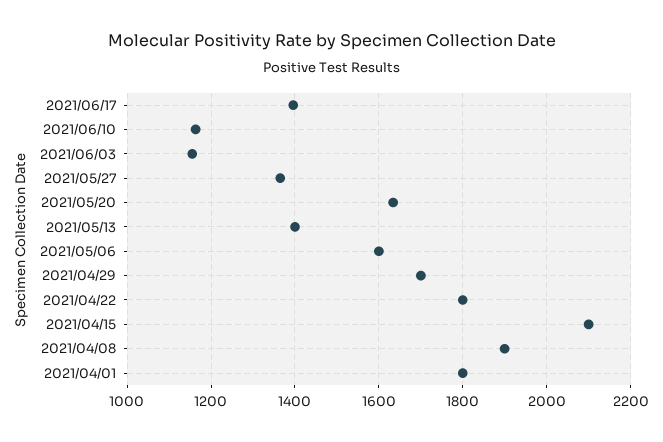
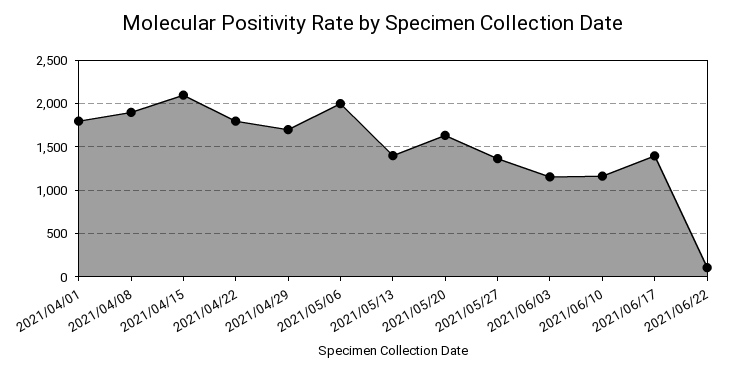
2021/05/06: 1600 -> 2000
2021/06/22: none -> 100

